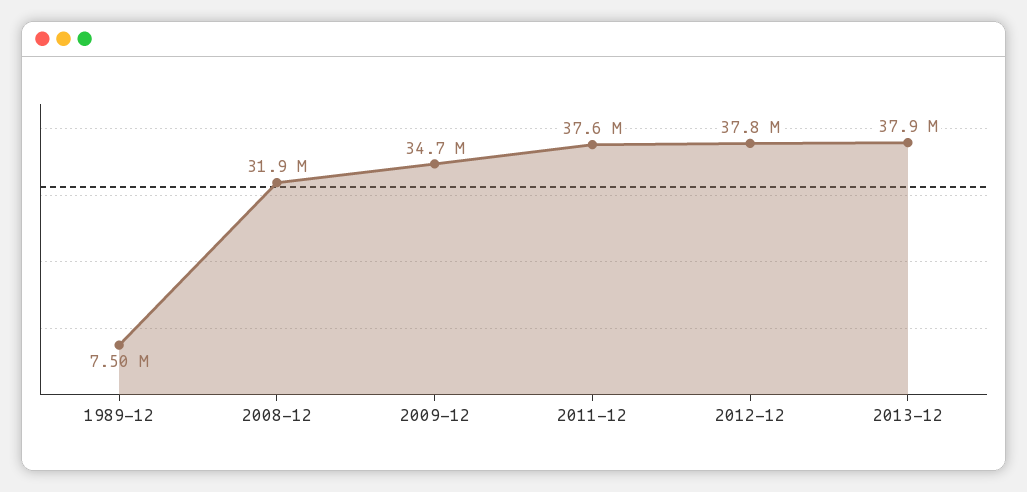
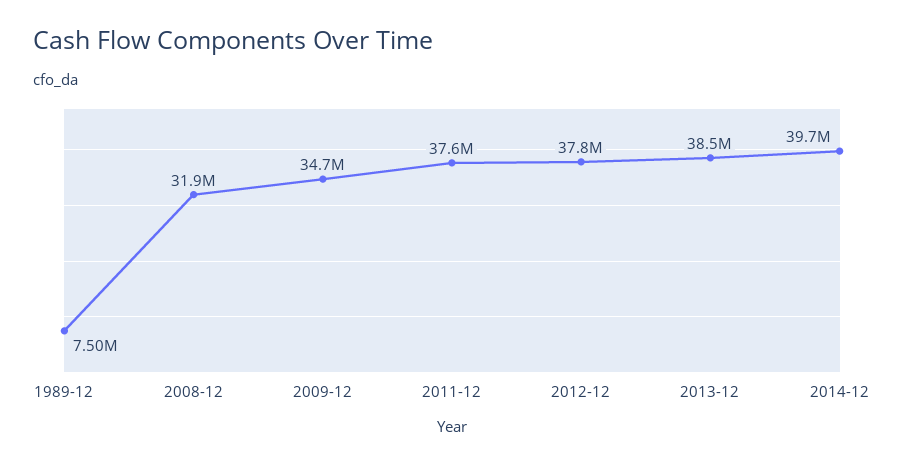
2013-12: 37900000 -> 38500000
2014-12: none -> 39700000

